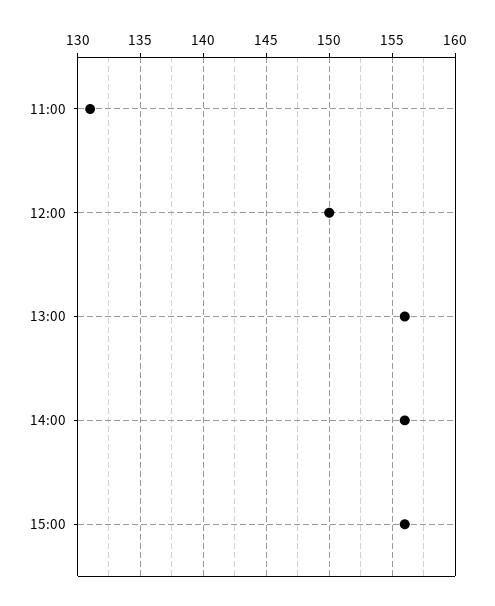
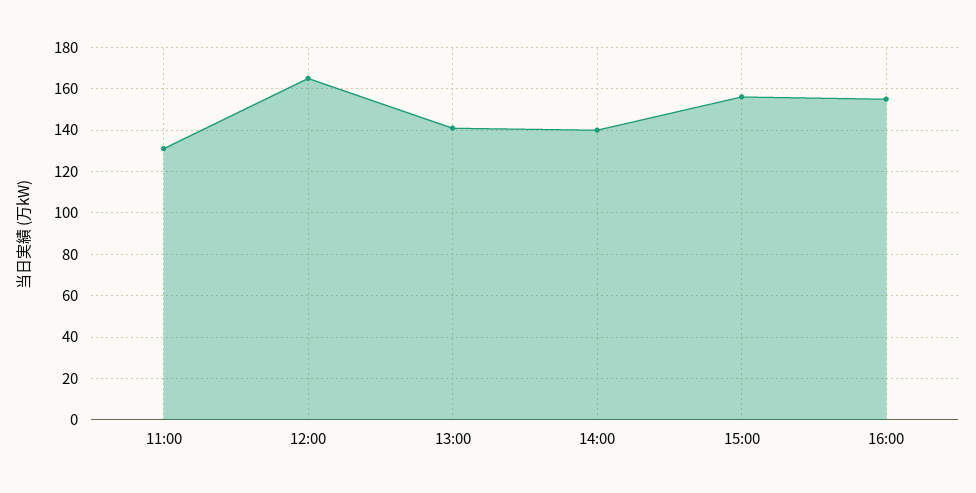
12:00: 150 -> 165
13:00: 156 -> 140
14:00: 156 -> 140
16:00: none -> 155

